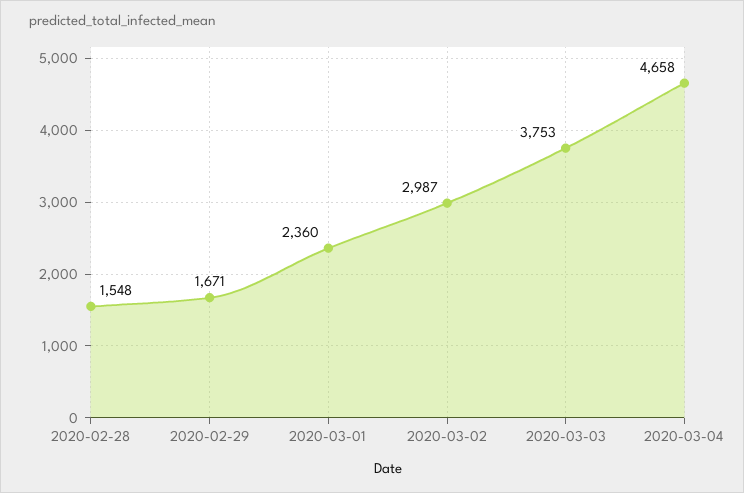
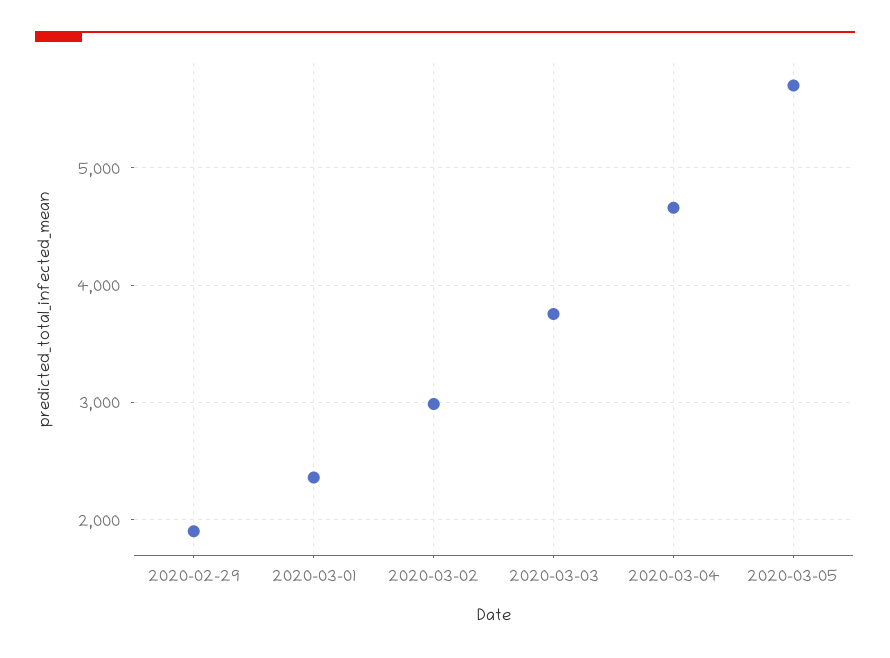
2020-02-28: 1548 -> none
2020-02-29: 1671 -> 1900
2020-03-05: none -> 5700

